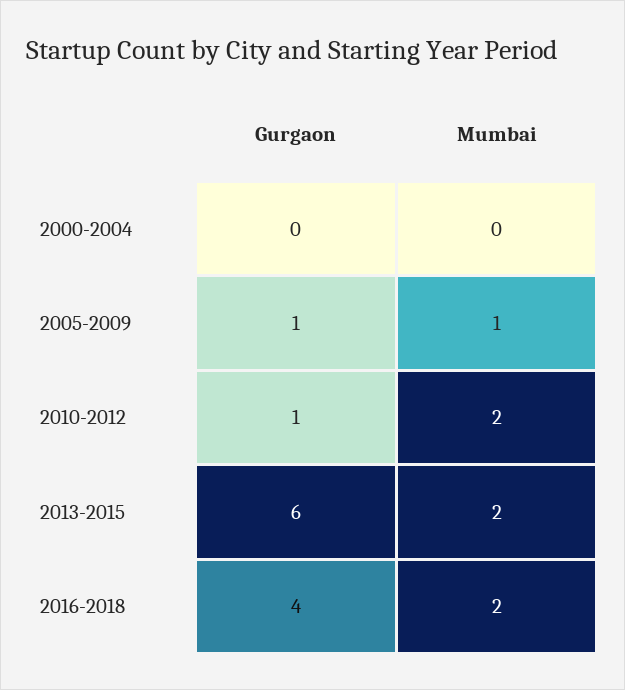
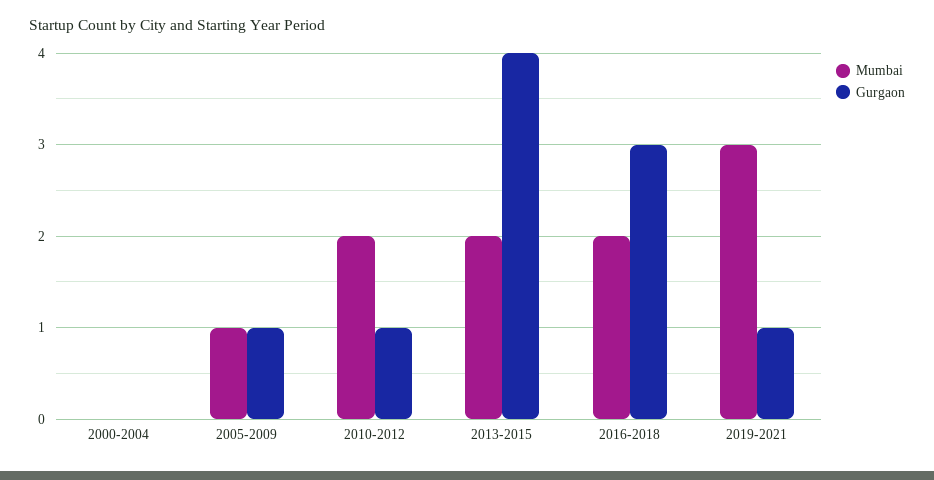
Gurgaon, 2013-2015: 6 -> 4
Gurgaon, 2016-2018: 4 -> 3
Mumbai, 2019-2021: none -> 3
Gurgaon, 2019-2021: none -> 1

